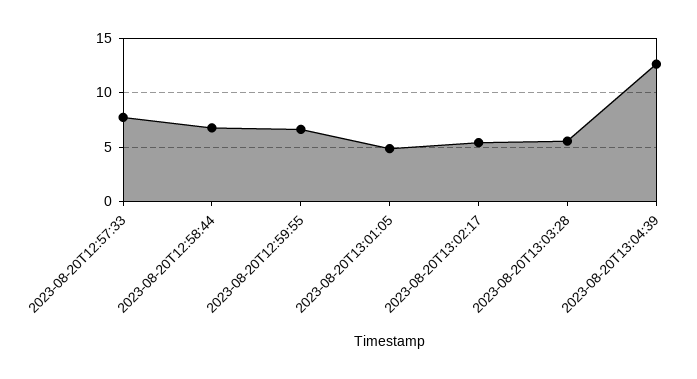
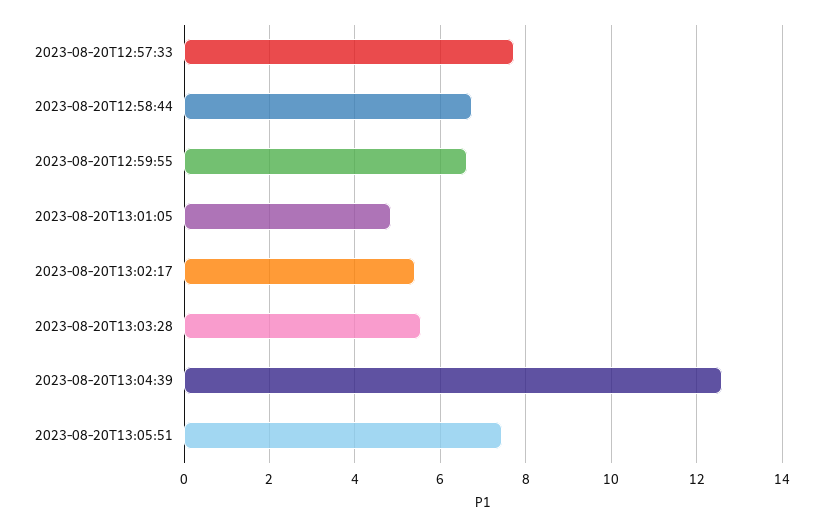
2023-08-20T13:05:51: none -> 7.4

